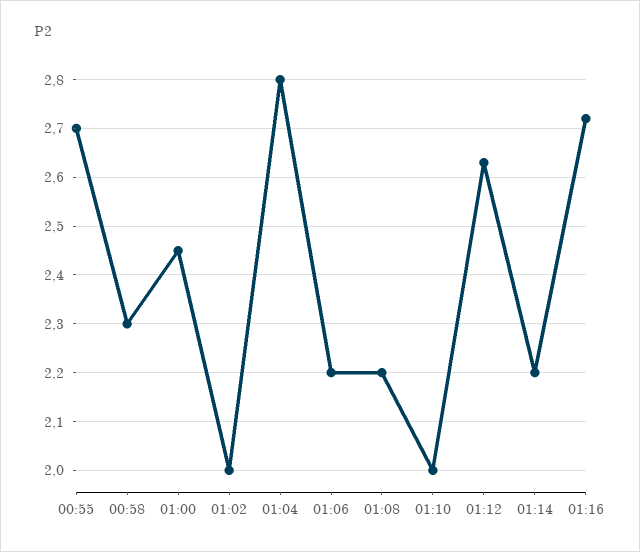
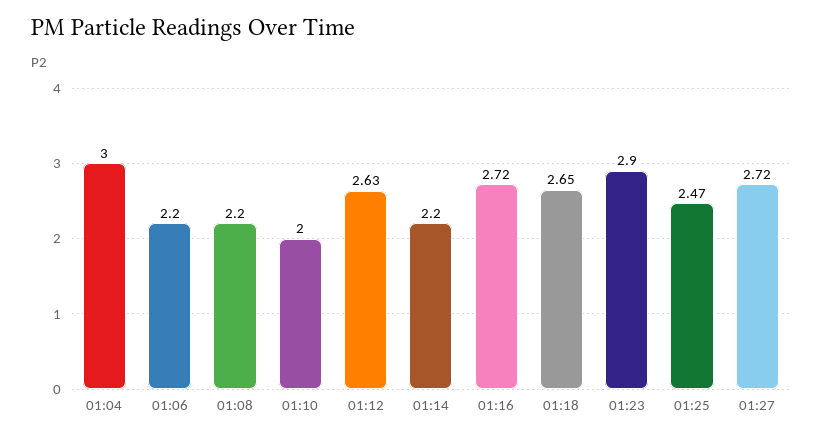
00:55: 2.7 -> none
00:58: 2.3 -> none
01:00: 2.45 -> none
01:02: 2 -> none
01:04: 2.8 -> 3
01:18: none -> 2.65
01:23: none -> 2.9
01:25: none -> 2.47
01:27: none -> 2.72

